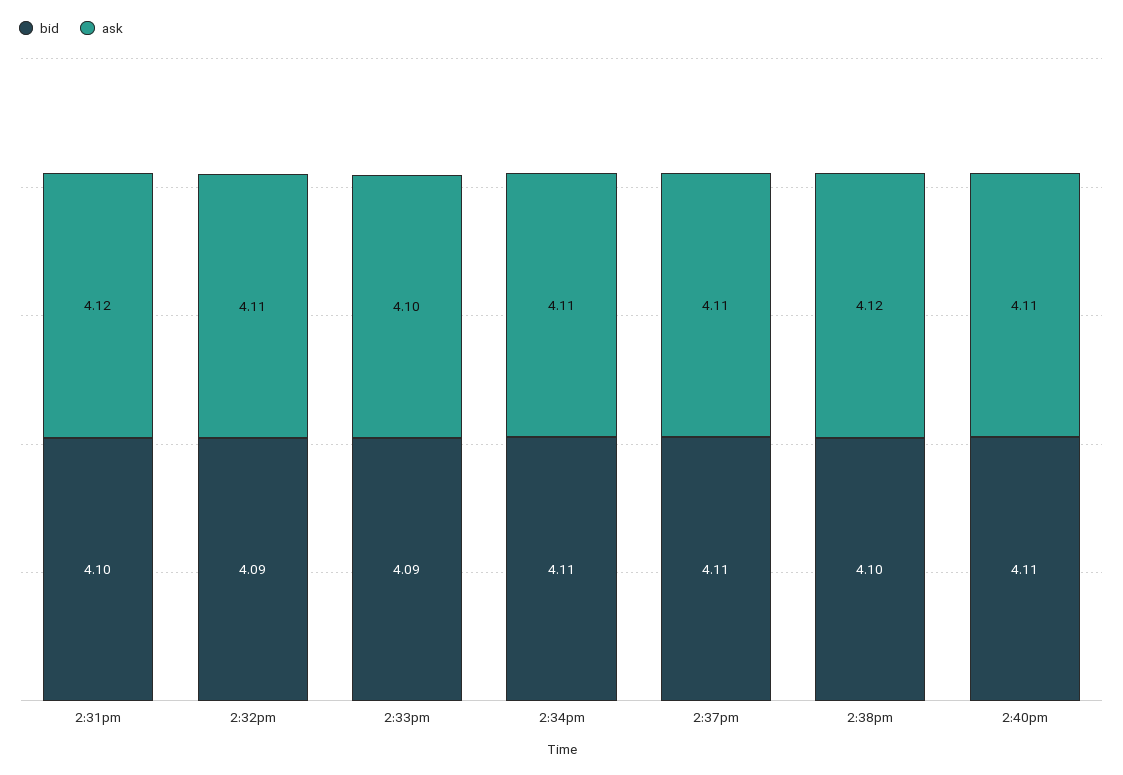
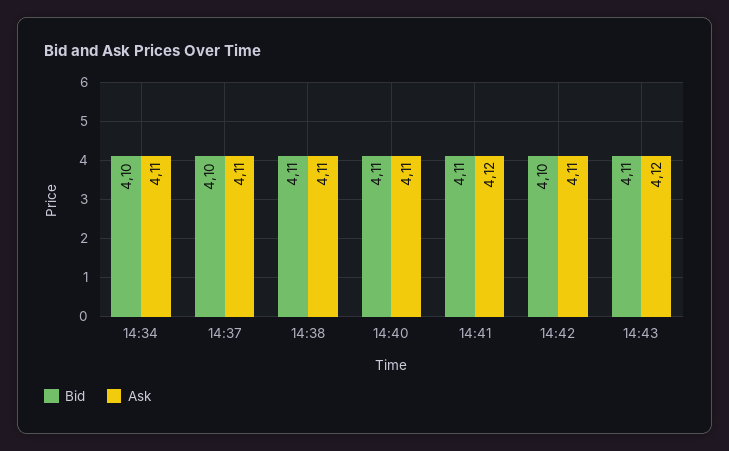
bid, 2:31pm: 4.1 -> none
ask, 2:31pm: 4.12 -> none
bid, 2:32pm: 4.09 -> none
ask, 2:32pm: 4.11 -> none
bid, 2:33pm: 4.09 -> none
ask, 2:33pm: 4.1 -> none
bid, 2:34pm: 4.11 -> 4.1
bid, 2:37pm: 4.11 -> 4.1
bid, 2:38pm: 4.1 -> 4.11
ask, 2:38pm: 4.12 -> 4.11
bid, 14:41: none -> 4.11
ask, 14:41: none -> 4.12
bid, 14:42: none -> 4.1
ask, 14:42: none -> 4.11
bid, 14:43: none -> 4.11
ask, 14:43: none -> 4.12

